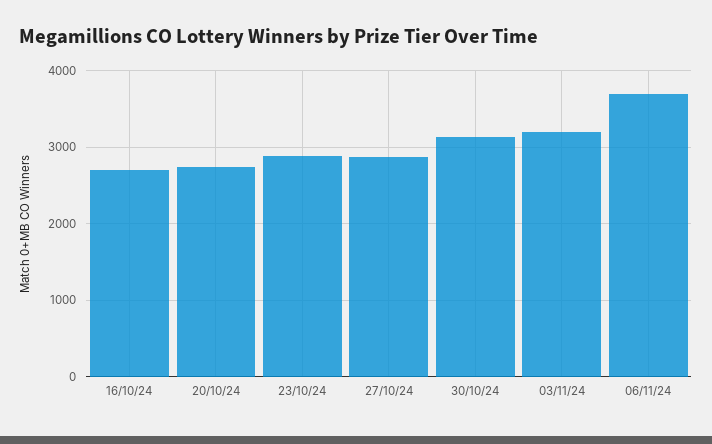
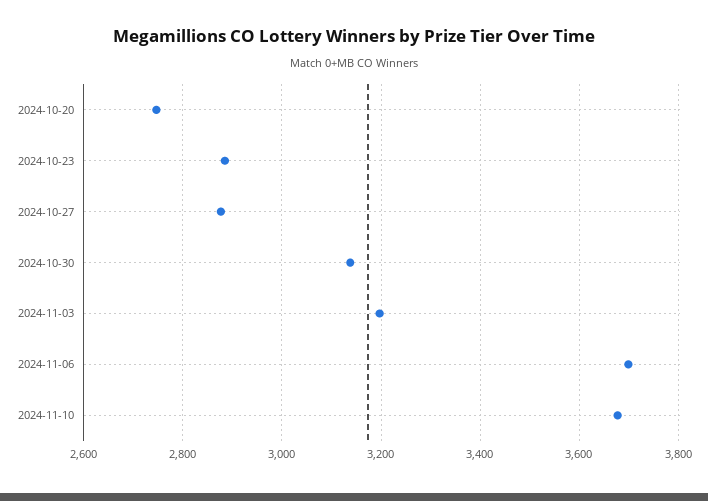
16/10/24: 2700 -> none
2024-11-10: none -> 3680

